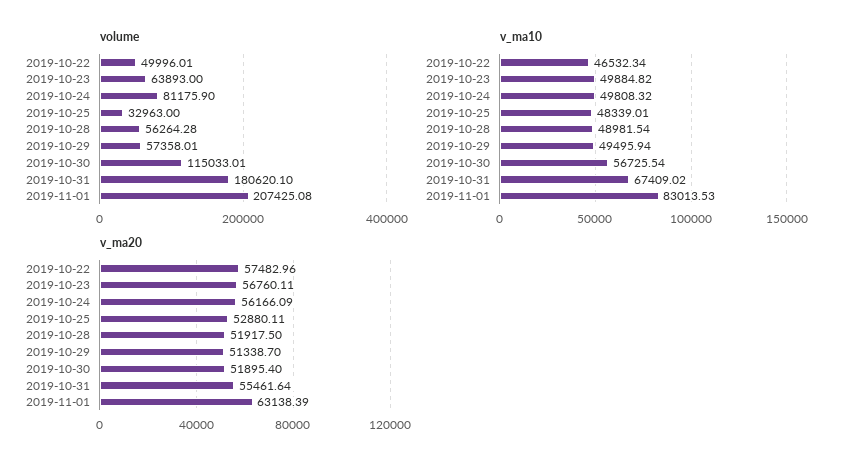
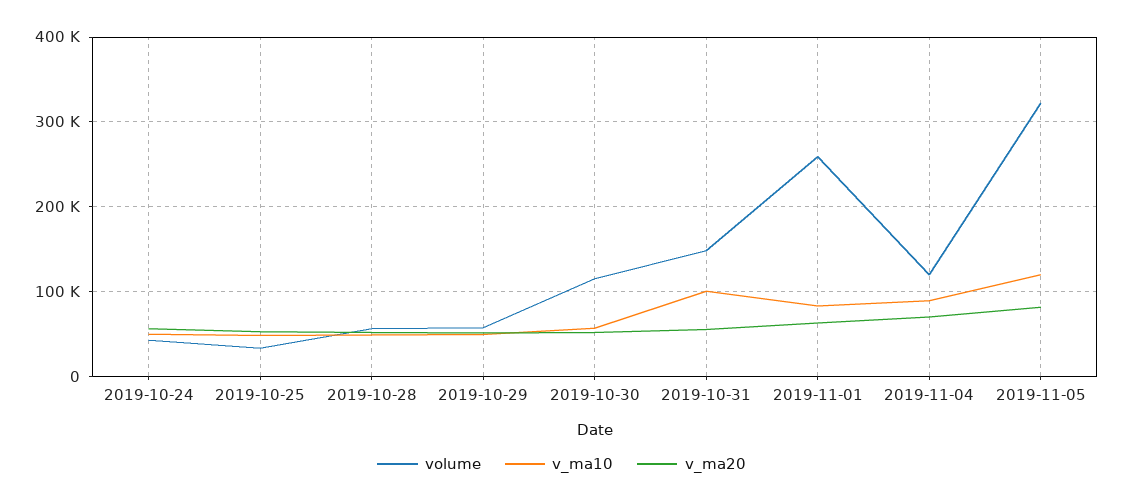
volume, 2019-10-22: 49996.01 -> none
volume, 2019-10-23: 63893 -> none
volume, 2019-10-24: 81175.9 -> 40000
volume, 2019-10-31: 180620.1 -> 150000
volume, 2019-11-01: 207425.08 -> 260000
v_ma10, 2019-10-22: 46532.34 -> none
v_ma10, 2019-10-23: 49884.82 -> none
v_ma10, 2019-10-31: 67409.02 -> 100000
v_ma20, 2019-10-22: 57482.96 -> none
v_ma20, 2019-10-23: 56760.11 -> none
volume, 2019-11-04: none -> 120000
v_ma10, 2019-11-04: none -> 90000
v_ma20, 2019-11-04: none -> 70000
volume, 2019-11-05: none -> 320000
v_ma10, 2019-11-05: none -> 120000
v_ma20, 2019-11-05: none -> 80000

